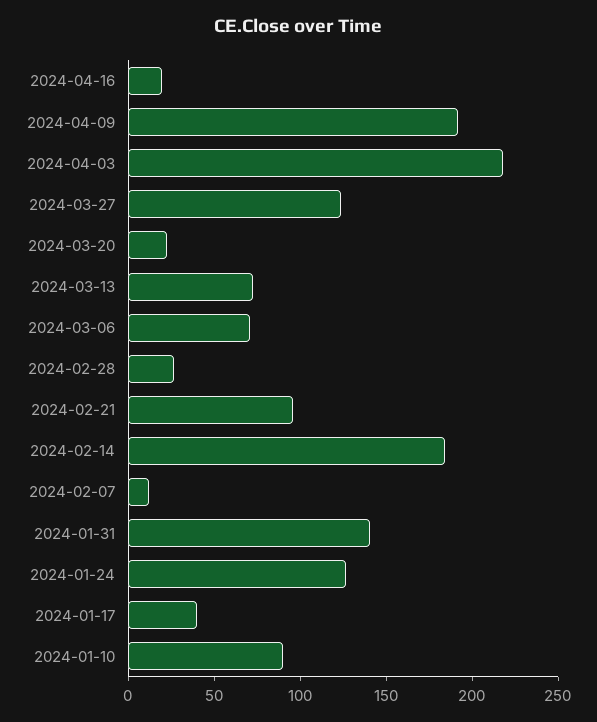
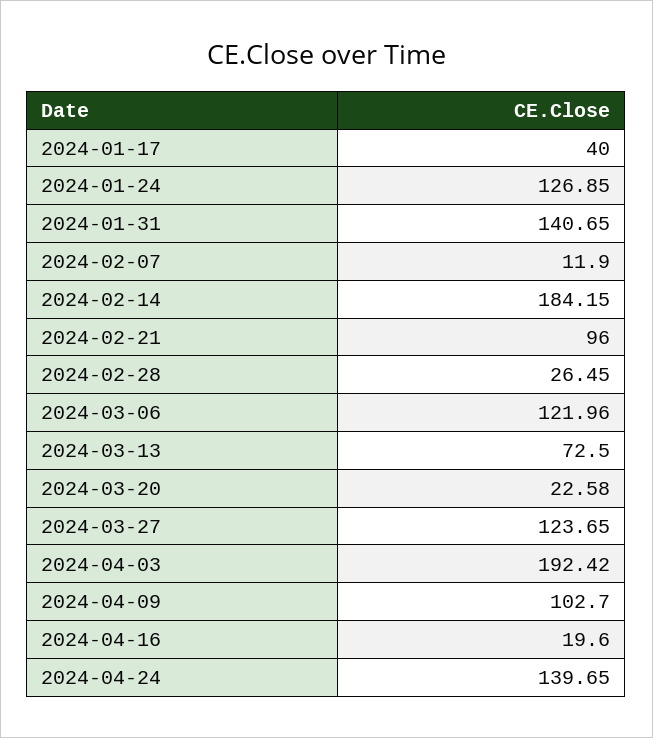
2024-04-09: 190 -> 102.7
2024-04-03: 220 -> 192.42
2024-03-06: 70 -> 121.96
2024-01-10: 90 -> none
2024-04-24: none -> 139.65

